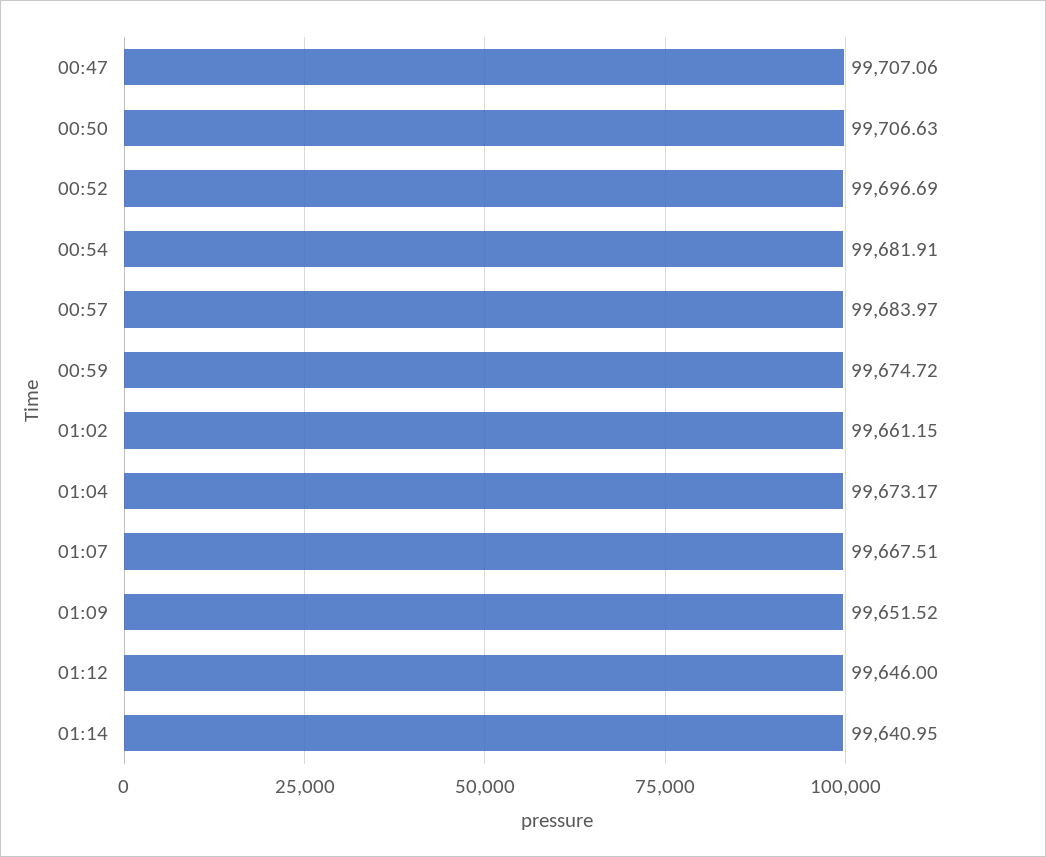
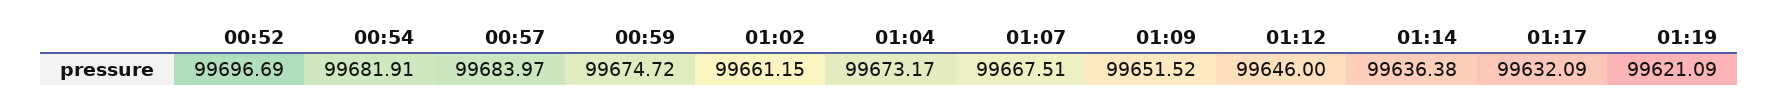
00:47: 99707.06 -> none
00:50: 99706.63 -> none
01:14: 99640.95 -> 99636.38
01:17: none -> 99632.09
01:19: none -> 99621.09

